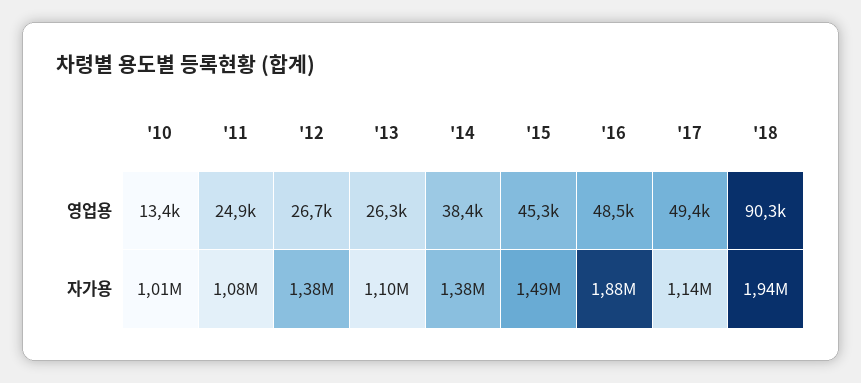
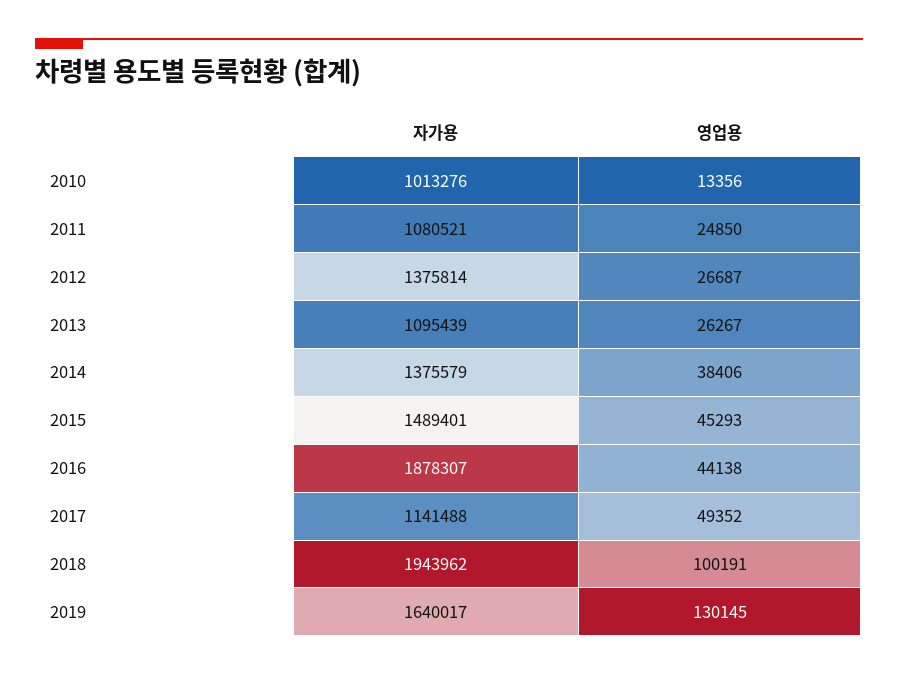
'16, 영업용: 48500 -> 44138
'18, 영업용: 90300 -> 100191
2019, 자가용: none -> 1640017
2019, 영업용: none -> 130145

